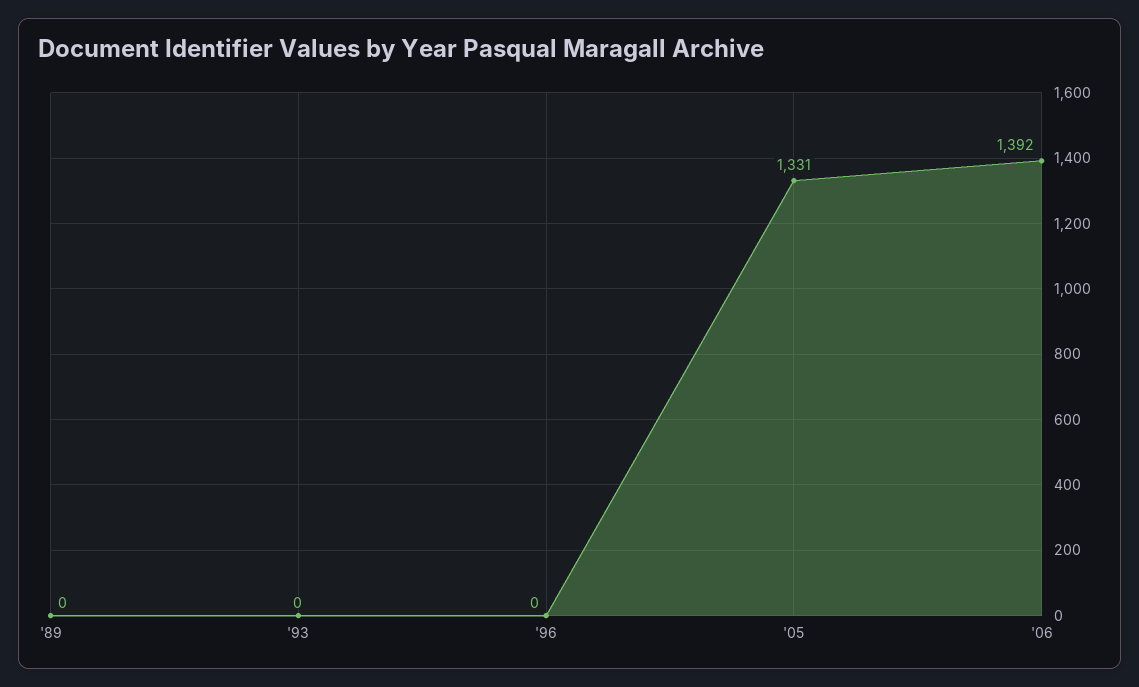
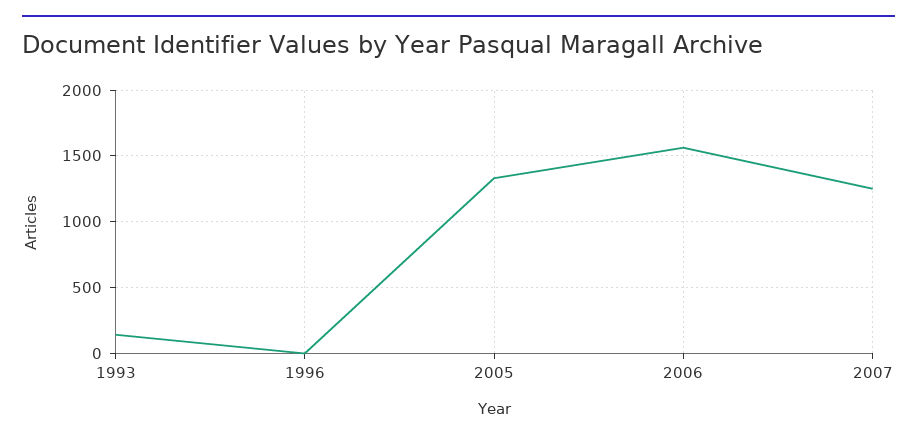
'89: 0 -> none
'93: 0 -> 150
'06: 1392 -> 1550
2007: none -> 1250

